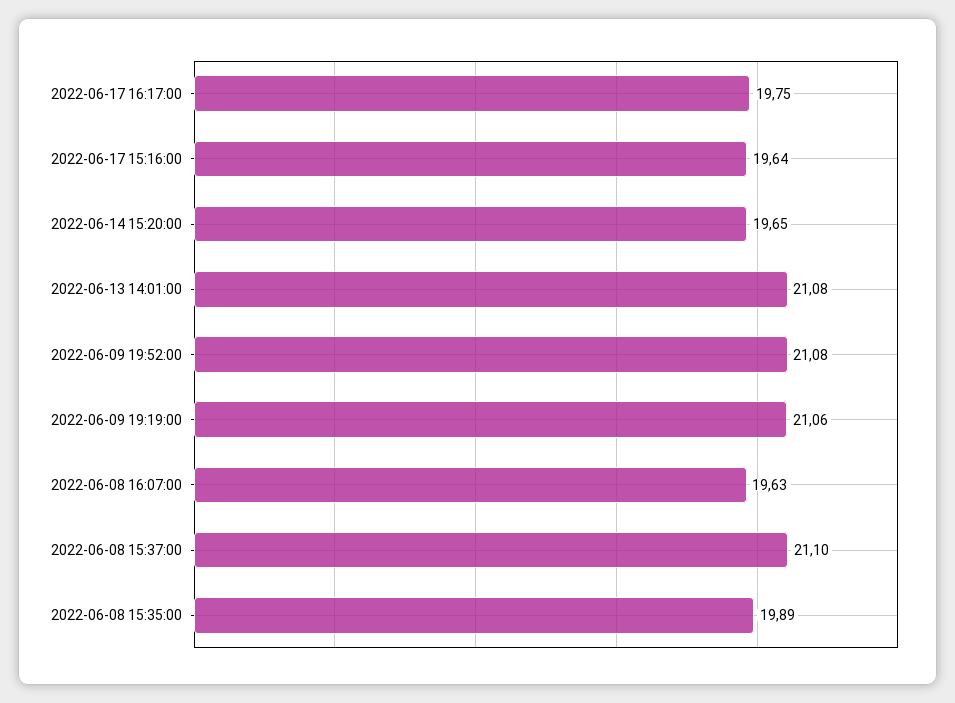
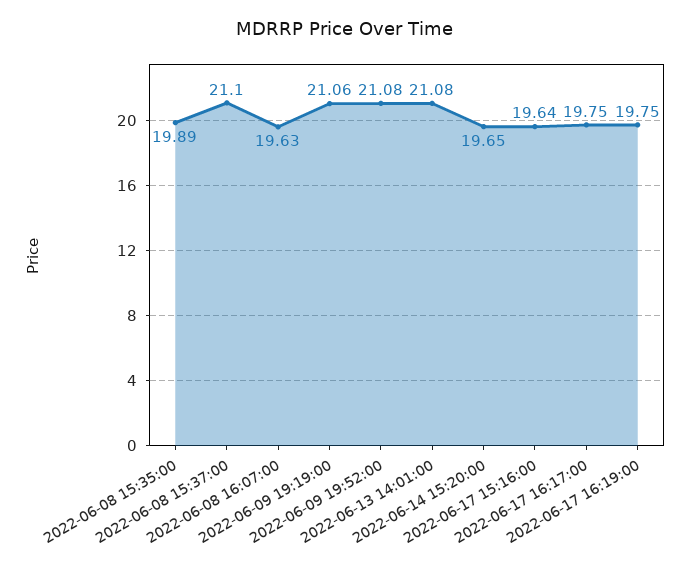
2022-06-17 16:19:00: none -> 19.75

